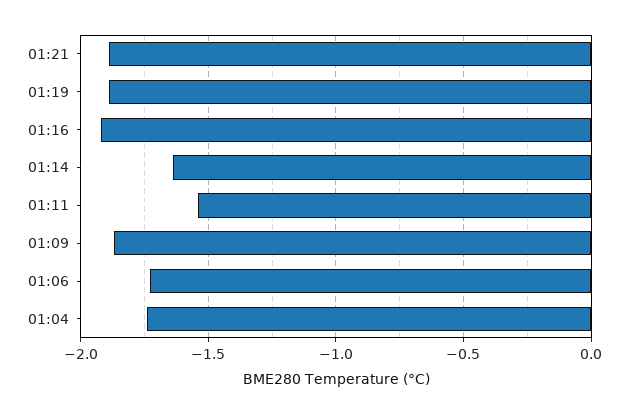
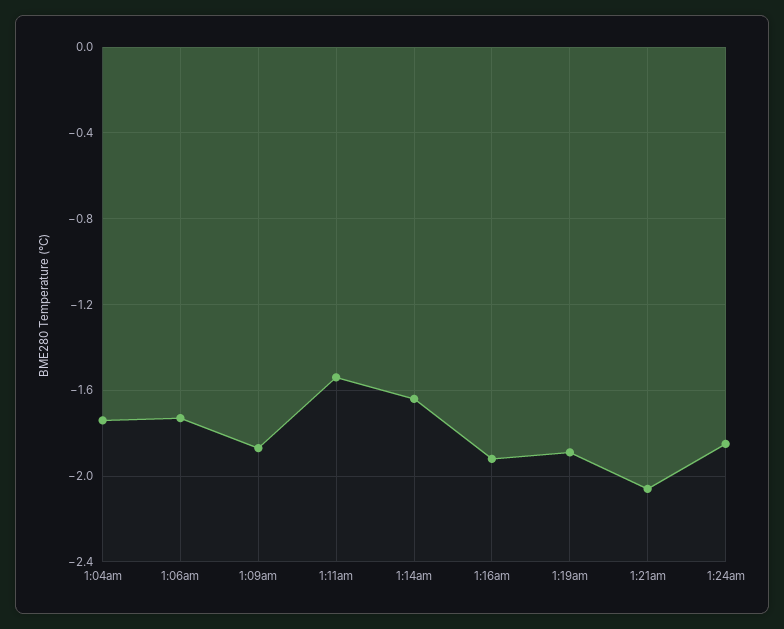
01:21: -1.9 -> -2.05
1:24am: none -> -1.85

